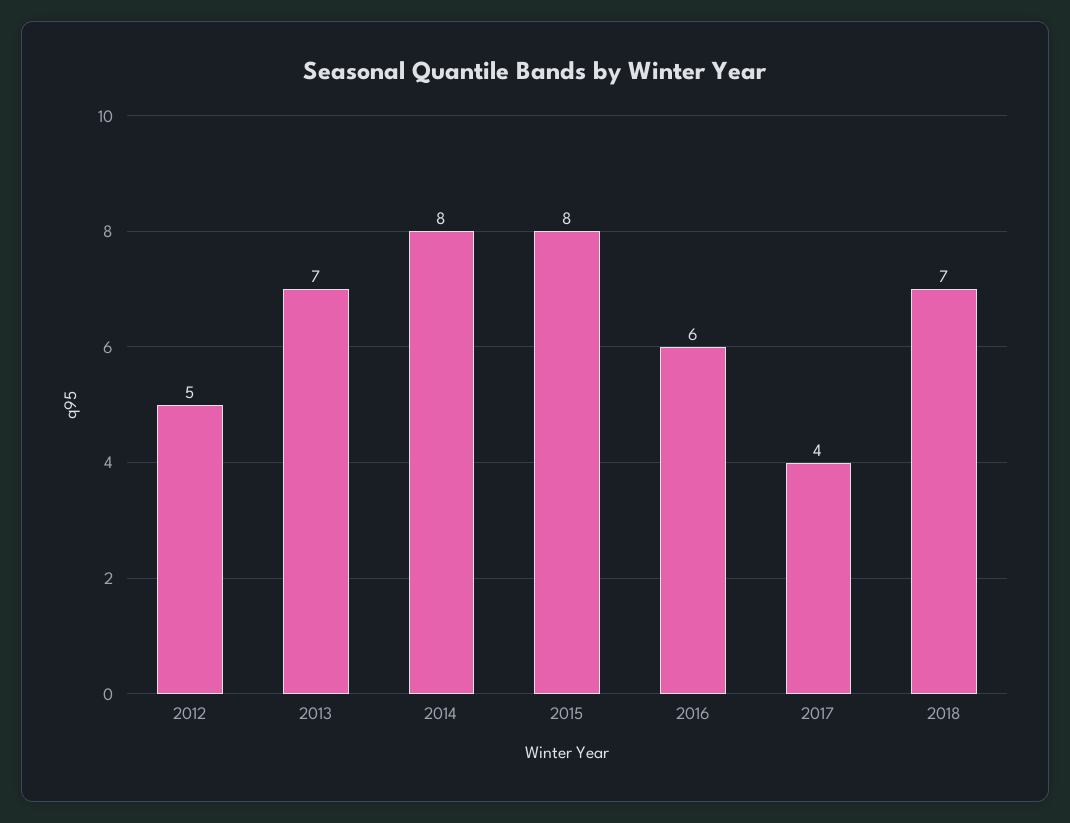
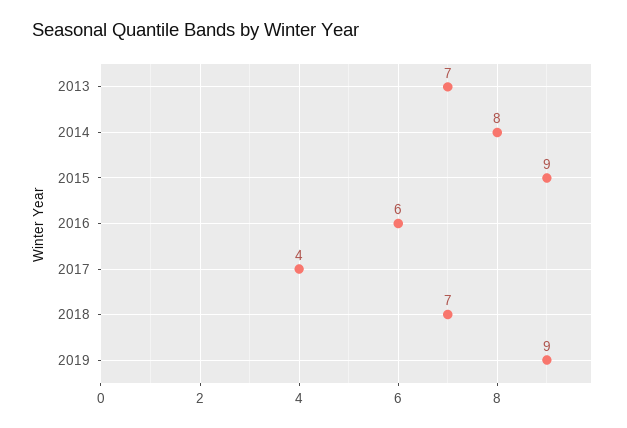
2012: 5 -> none
2015: 8 -> 9
2019: none -> 9

